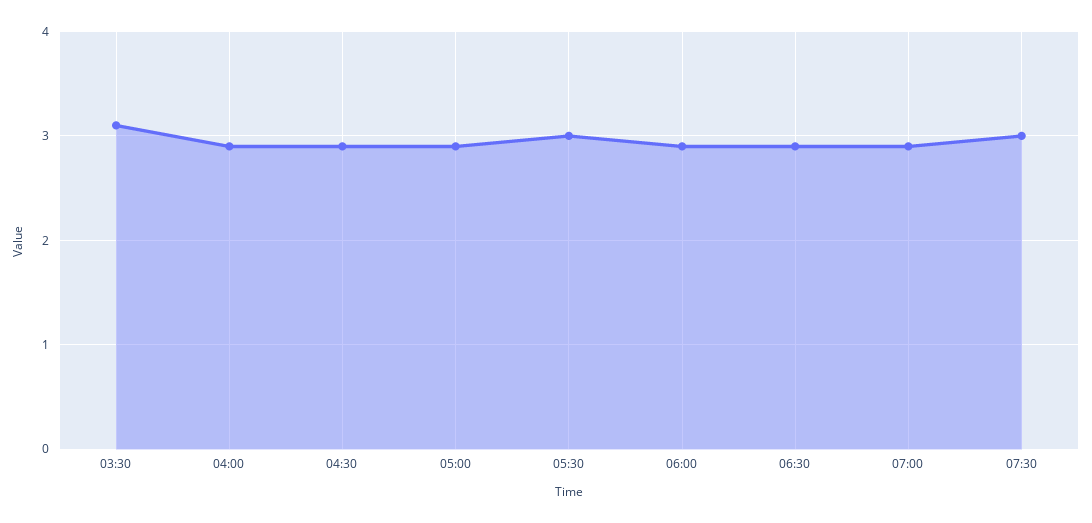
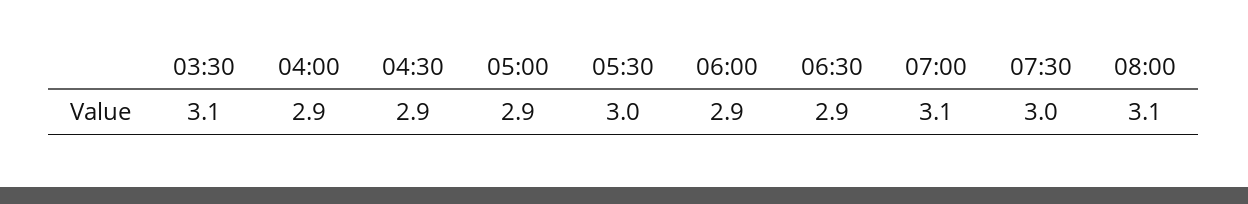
07:00: 2.9 -> 3.1
08:00: none -> 3.1

